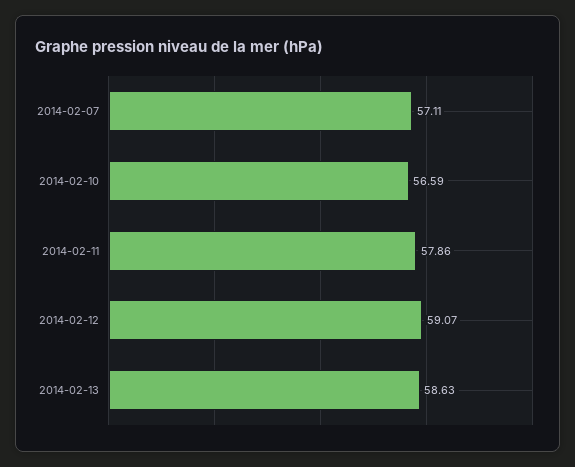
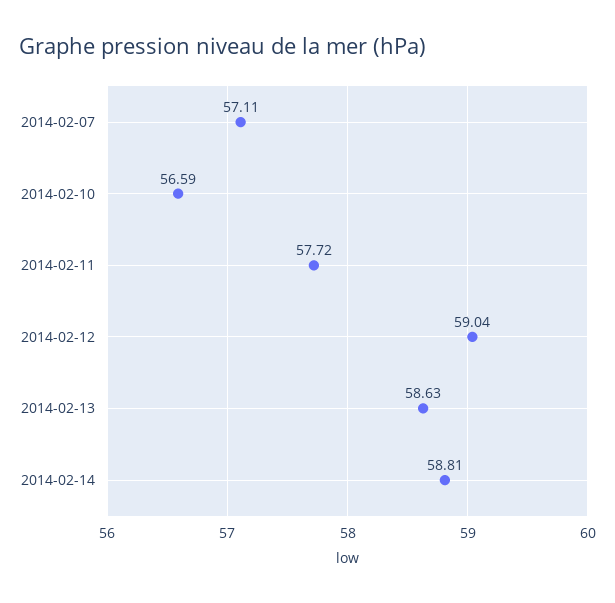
2014-02-11: 57.86 -> 57.72
2014-02-12: 59.07 -> 59.04
2014-02-14: none -> 58.81

